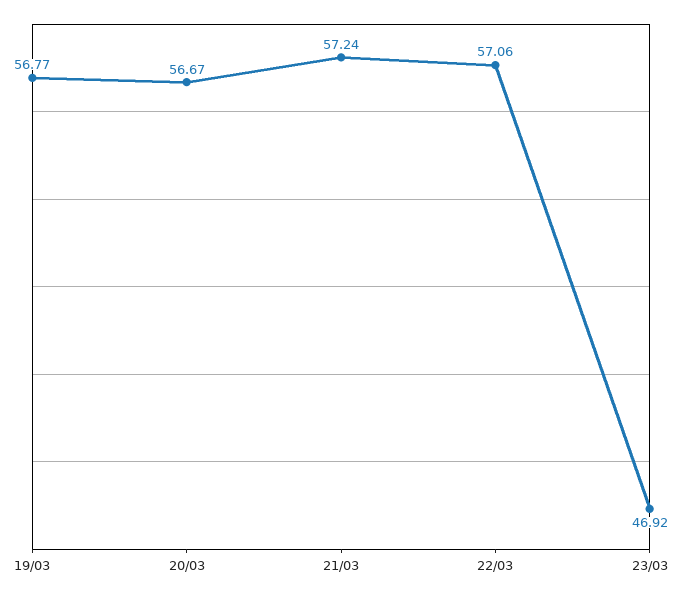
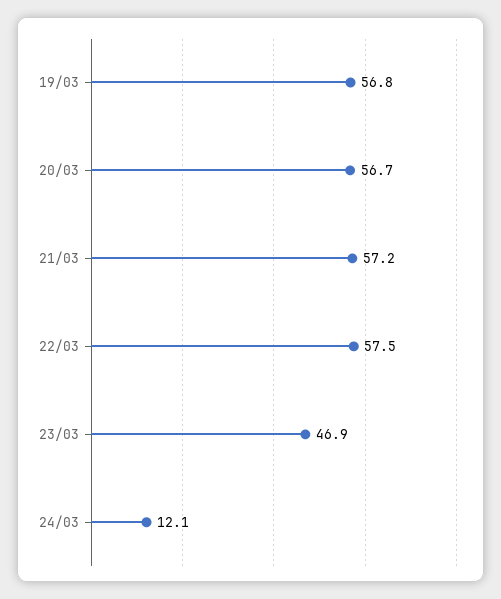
22/03: 57.06 -> 57.5
24/03: none -> 12.1

